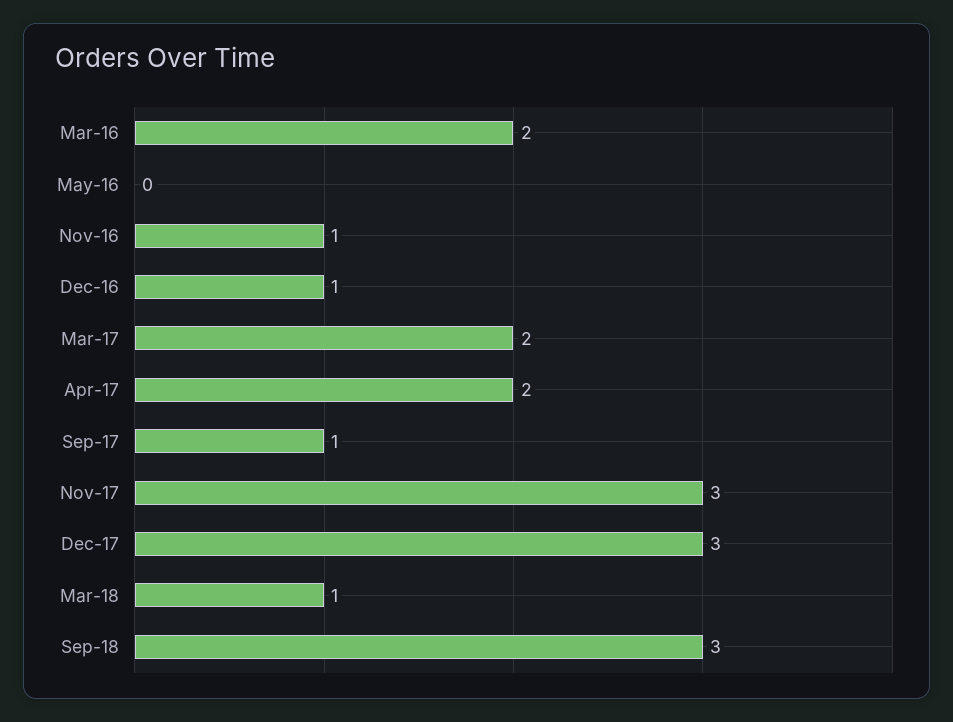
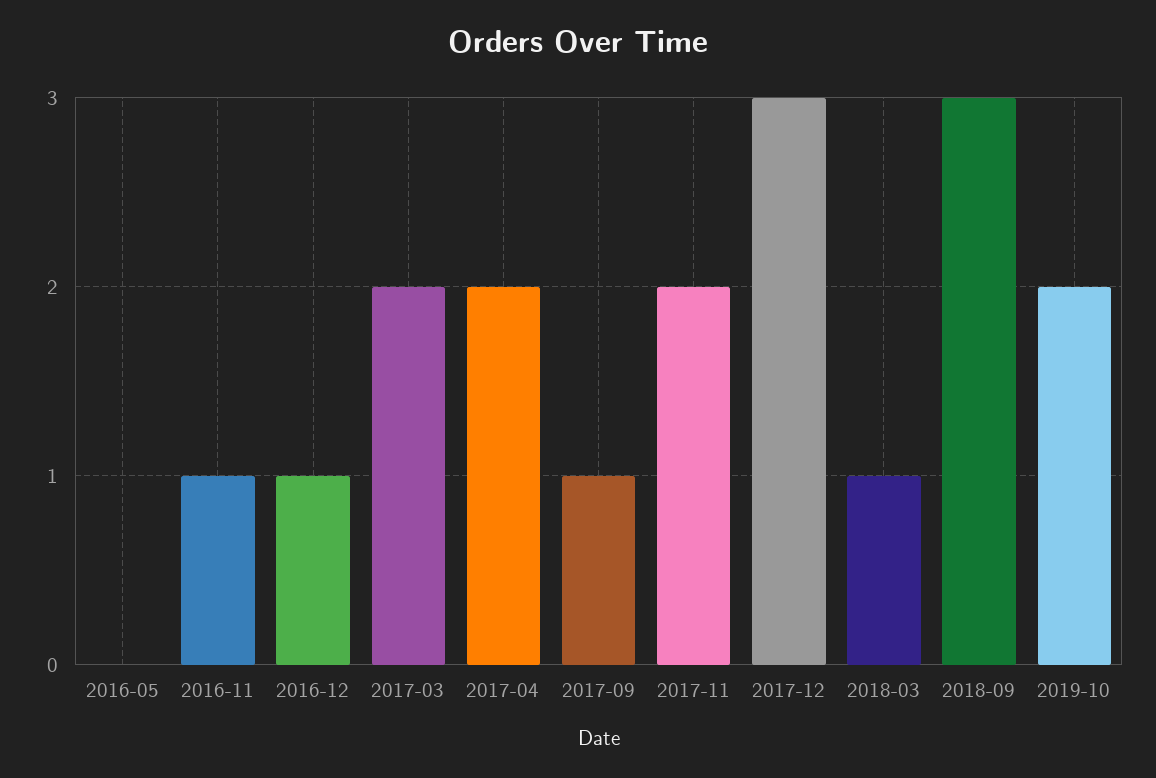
Mar-16: 2 -> none
Nov-17: 3 -> 2
2019-10: none -> 2

